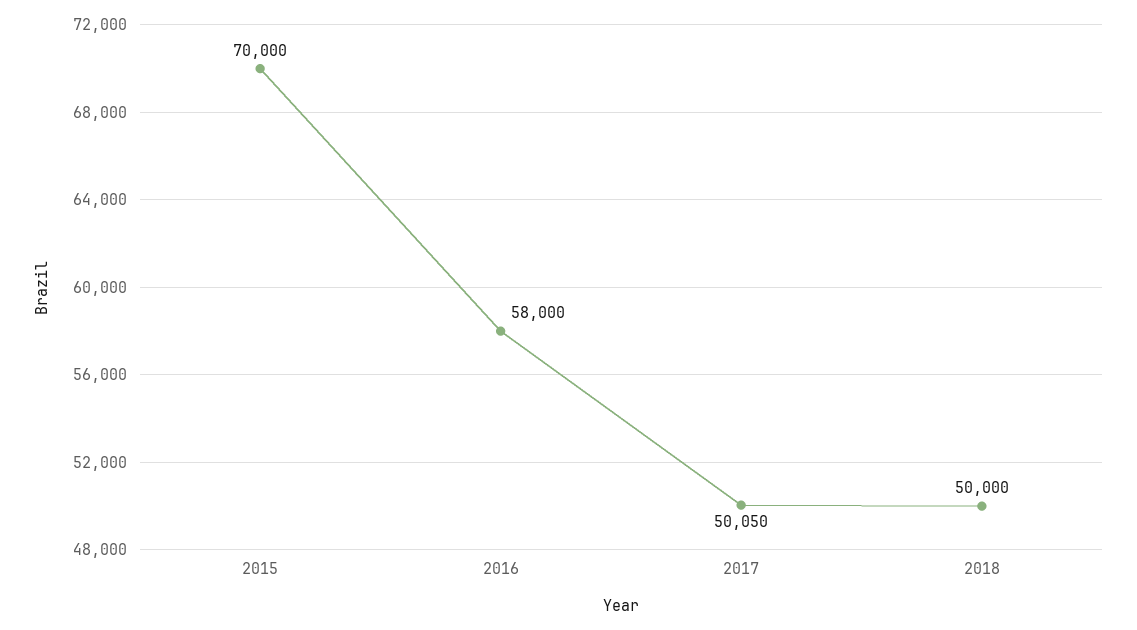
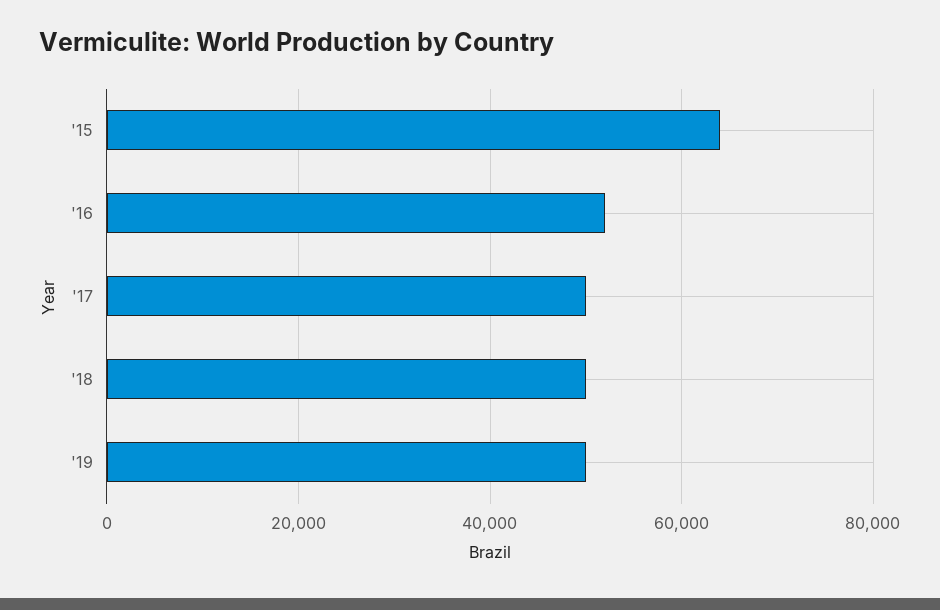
2015: 70000 -> 64000
2016: 58000 -> 52000
'19: none -> 50000

